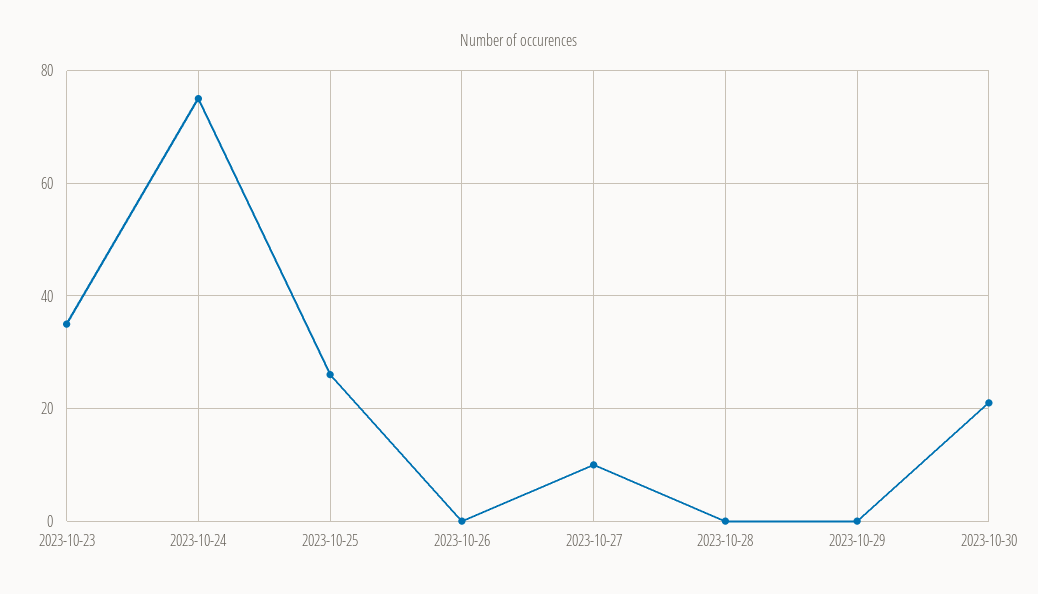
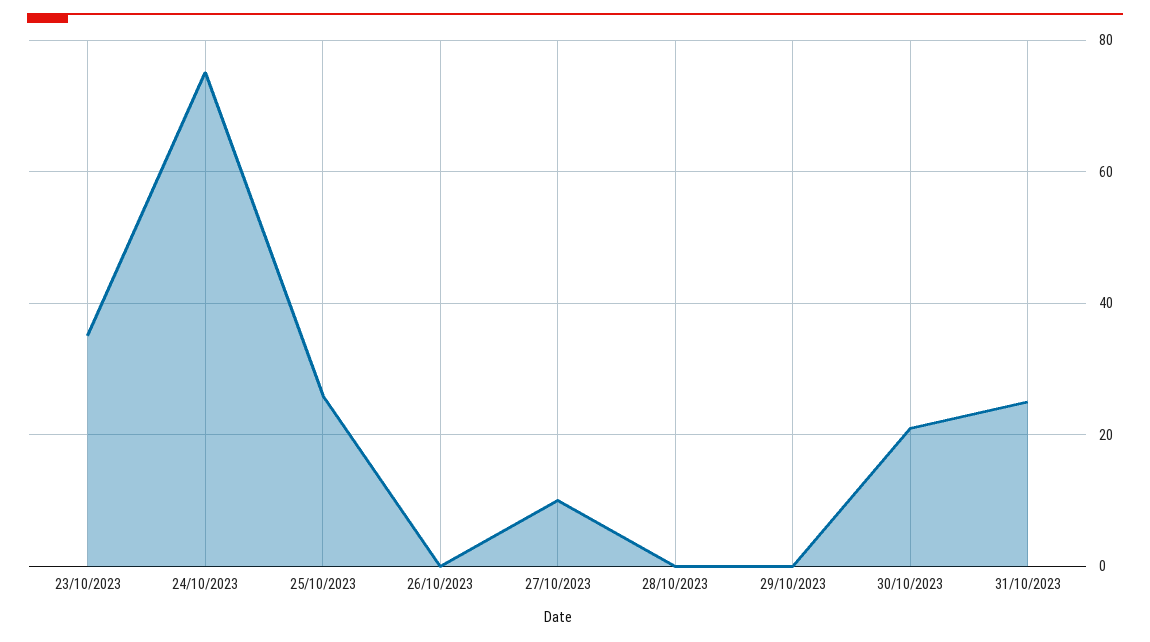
31/10/2023: none -> 25

